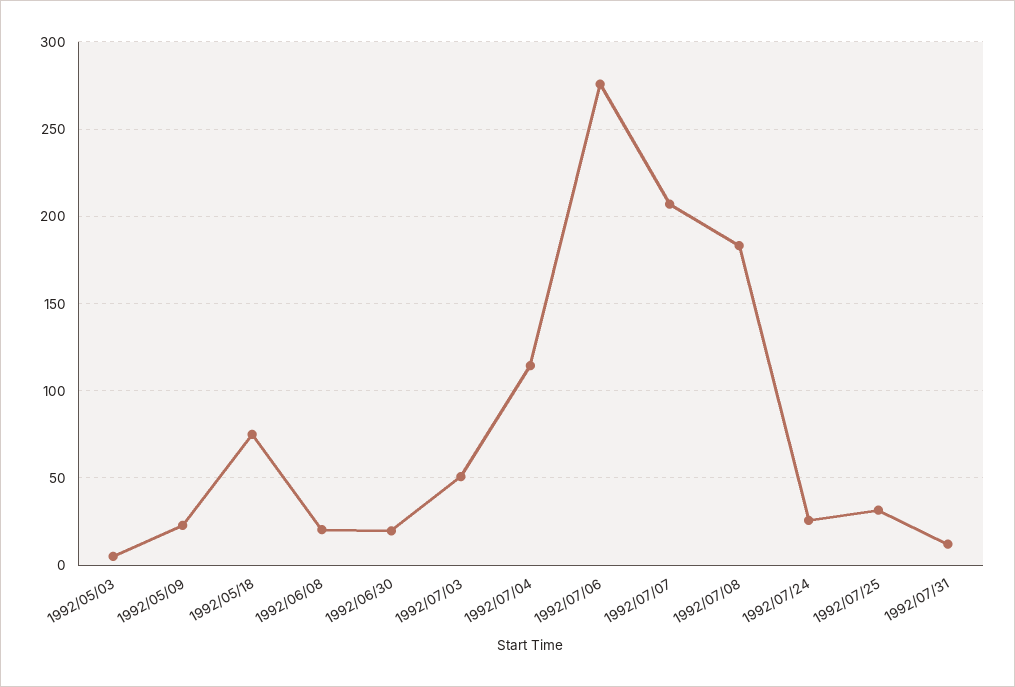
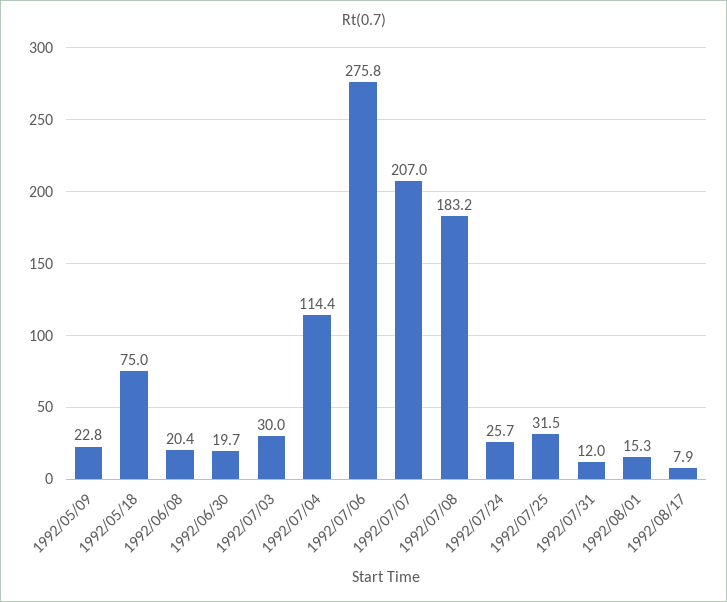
1992/05/03: 5 -> none
1992/07/03: 50 -> 30
1992/08/01: none -> 15.3
1992/08/17: none -> 7.9

